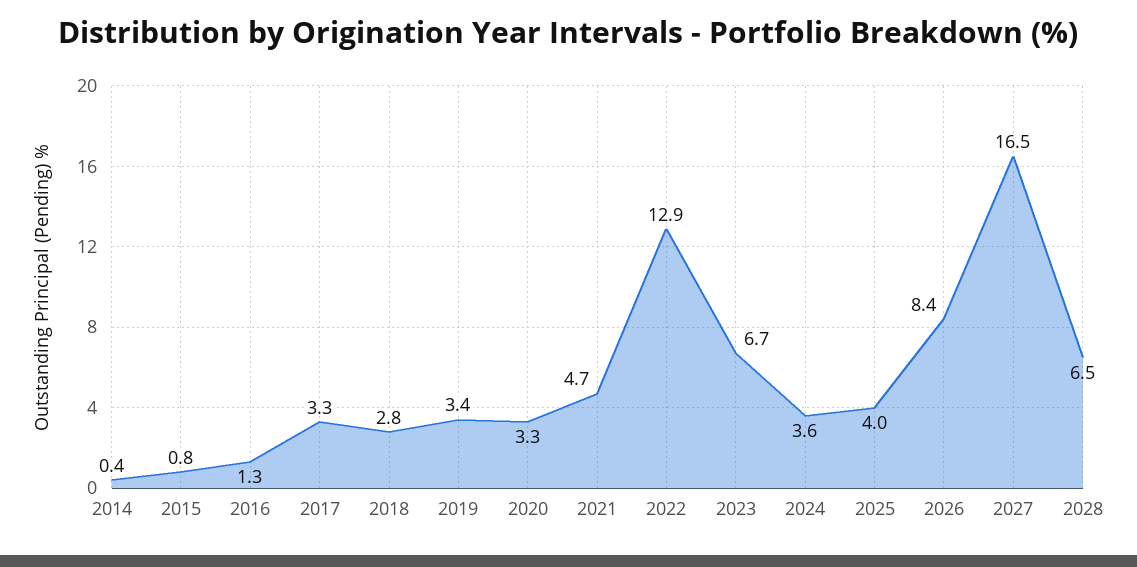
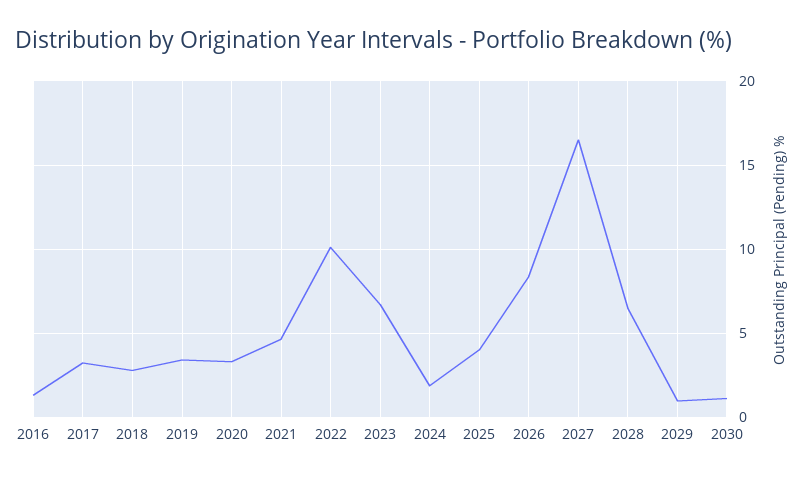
2014: 0.4 -> none
2015: 0.8 -> none
2022: 12.9 -> 10
2024: 3.6 -> 2
2029: none -> 1
2030: none -> 1

